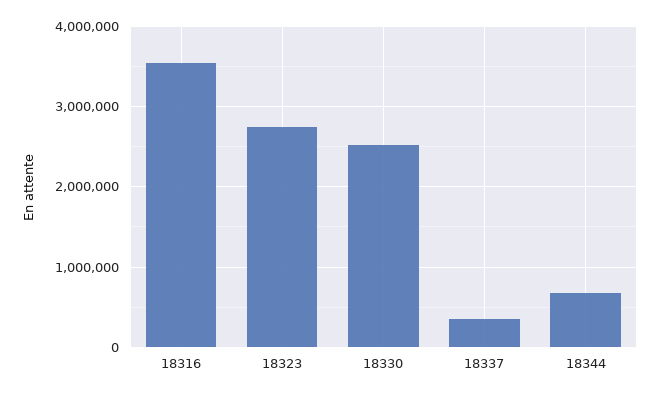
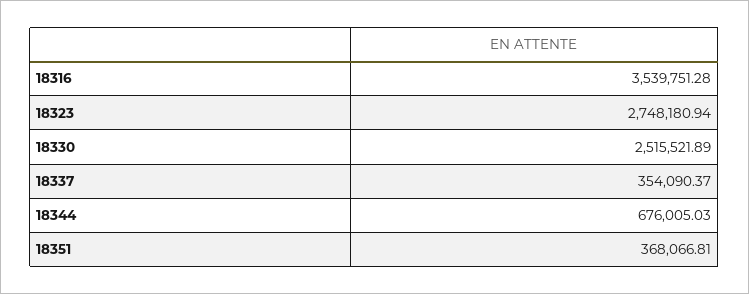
18351: none -> 368066.81

